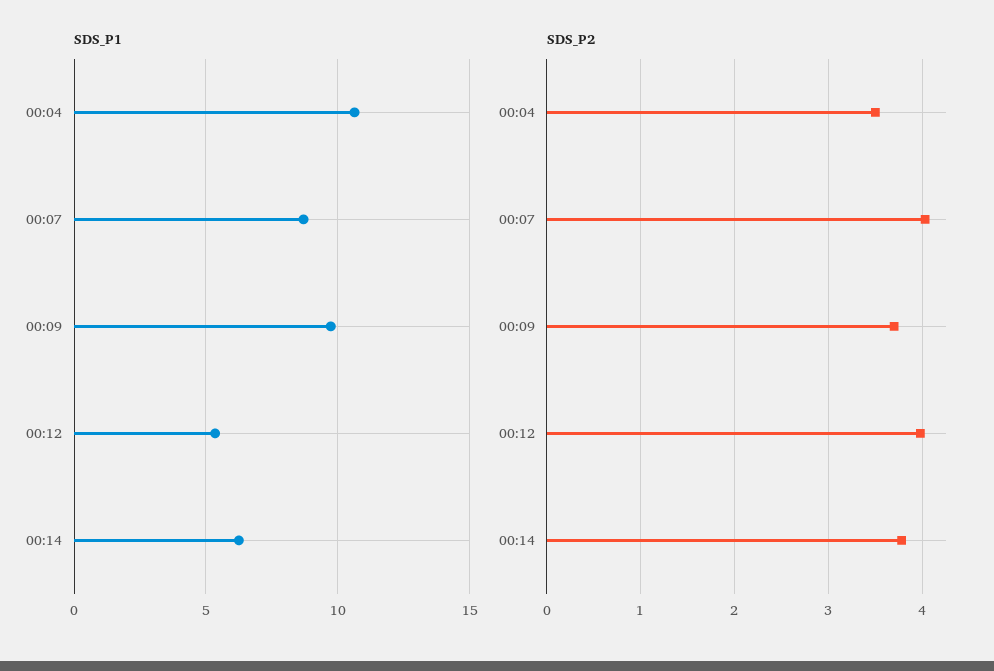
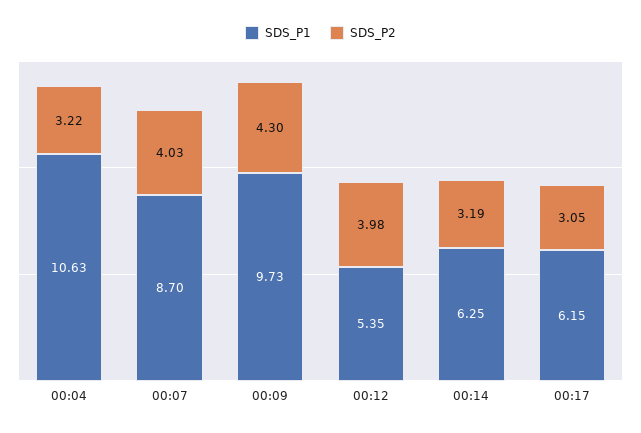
SDS_P2, 00:04: 3.5 -> 3.22
SDS_P2, 00:09: 3.7 -> 4.3
SDS_P2, 00:14: 3.8 -> 3.19
SDS_P1, 00:17: none -> 6.15
SDS_P2, 00:17: none -> 3.05

